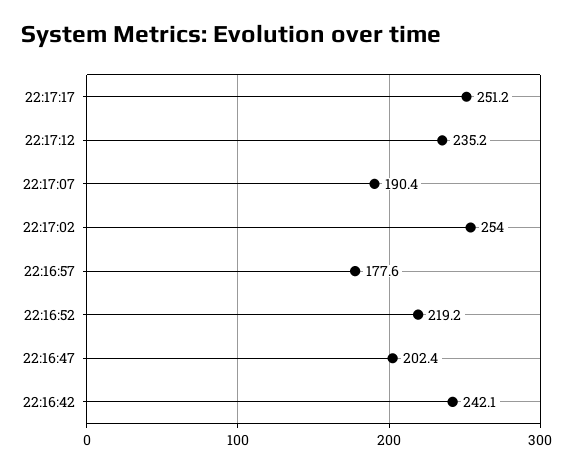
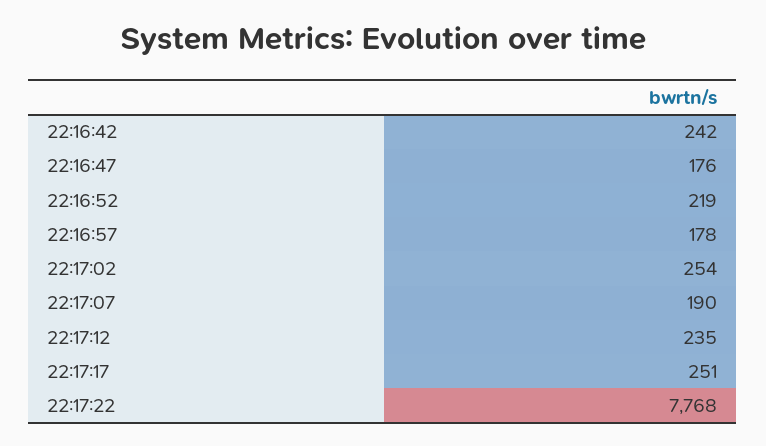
22:16:47: 202.4 -> 176
22:17:22: none -> 7768

